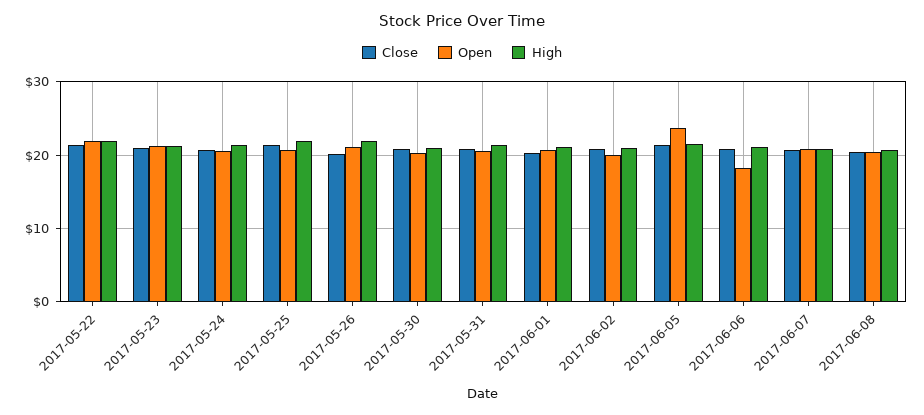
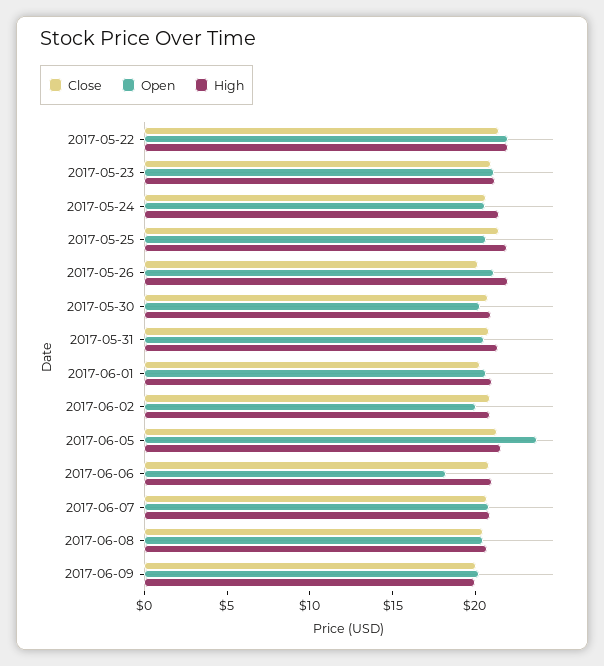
Close, 2017-06-09: none -> 20
Open, 2017-06-09: none -> 20
High, 2017-06-09: none -> 20

